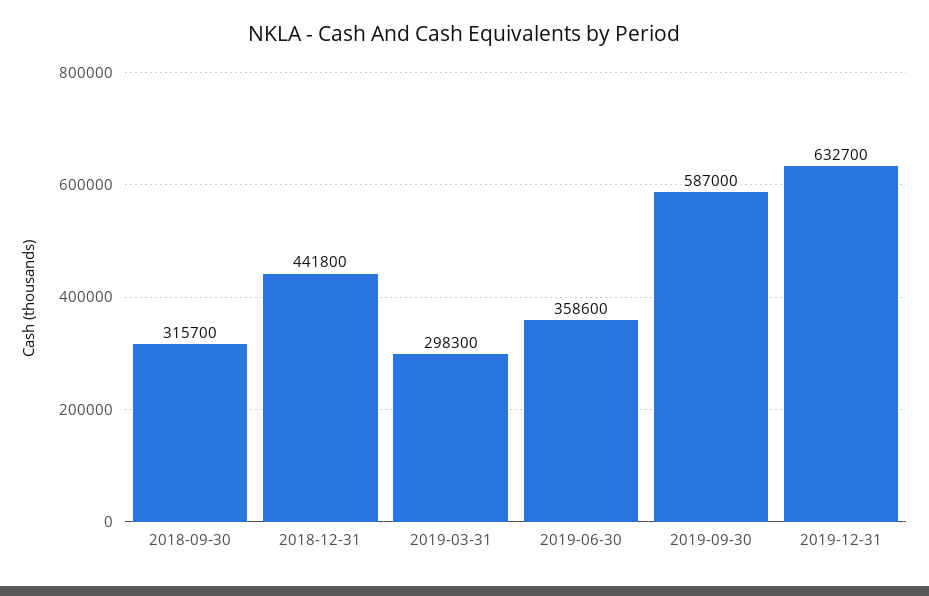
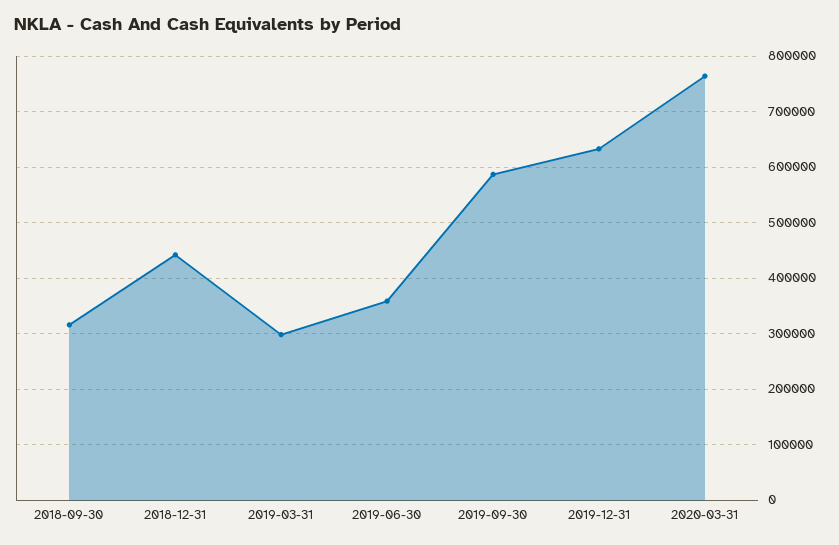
2020-03-31: none -> 760000

